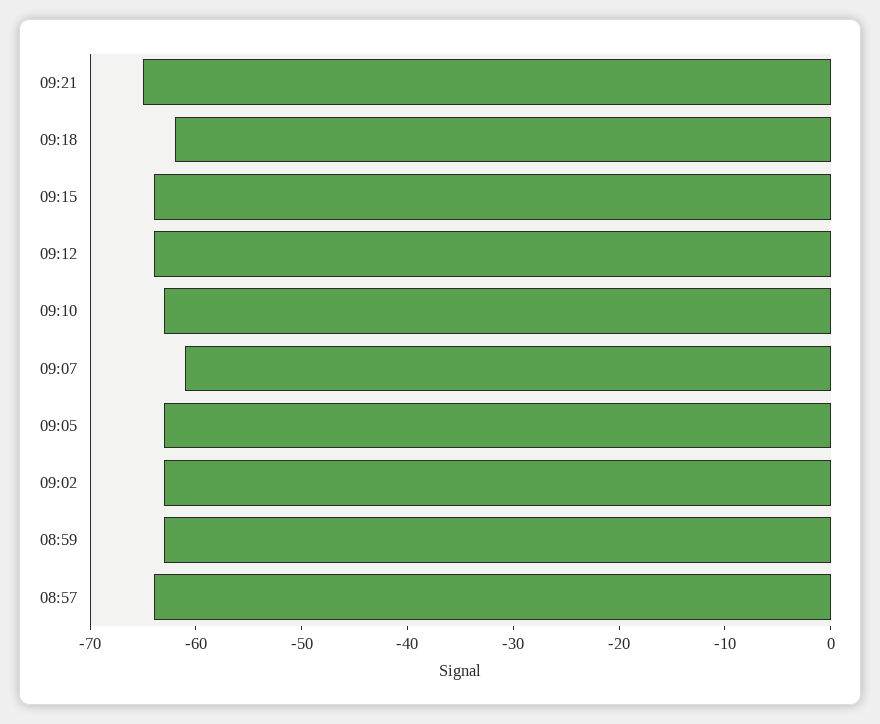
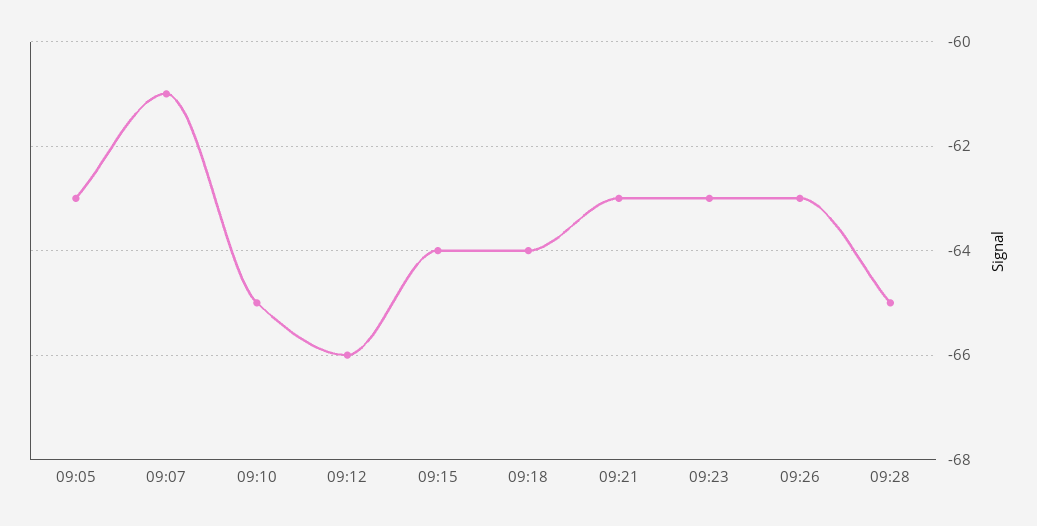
09:21: -65 -> -63
09:18: -62 -> -64
09:12: -64 -> -66
09:10: -63 -> -65
09:02: -63 -> none
08:59: -63 -> none
08:57: -64 -> none
09:23: none -> -63
09:26: none -> -63
09:28: none -> -65

